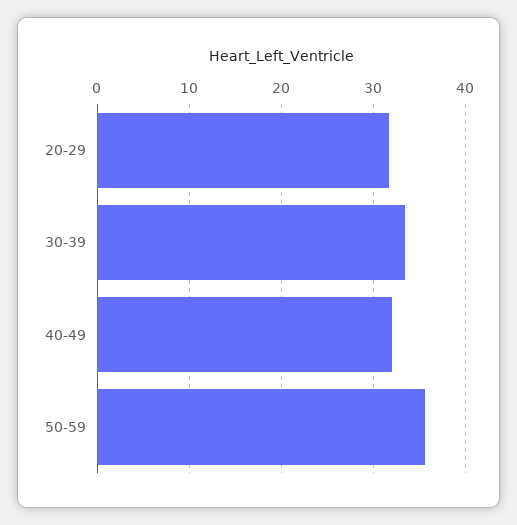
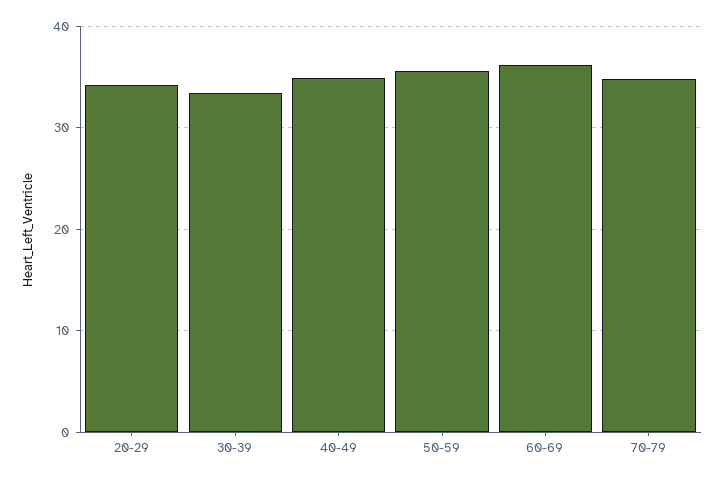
20-29: 32 -> 34
40-49: 32 -> 35
60-69: none -> 36
70-79: none -> 35

